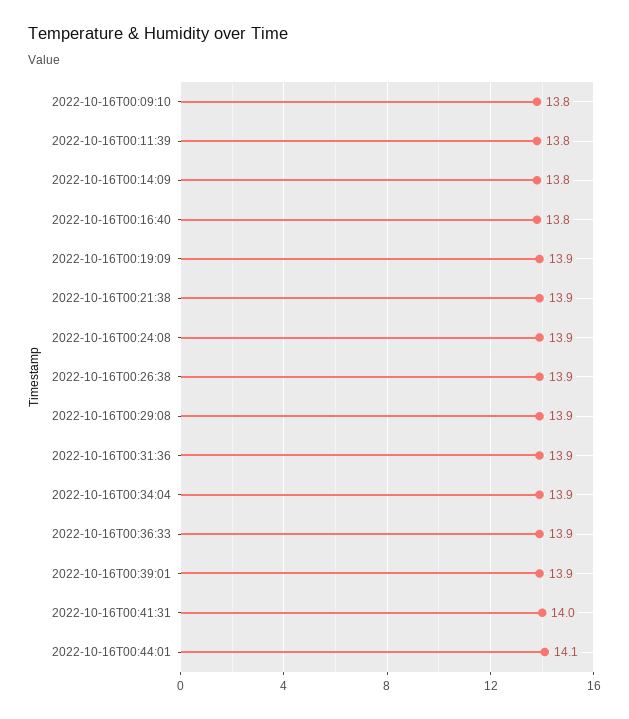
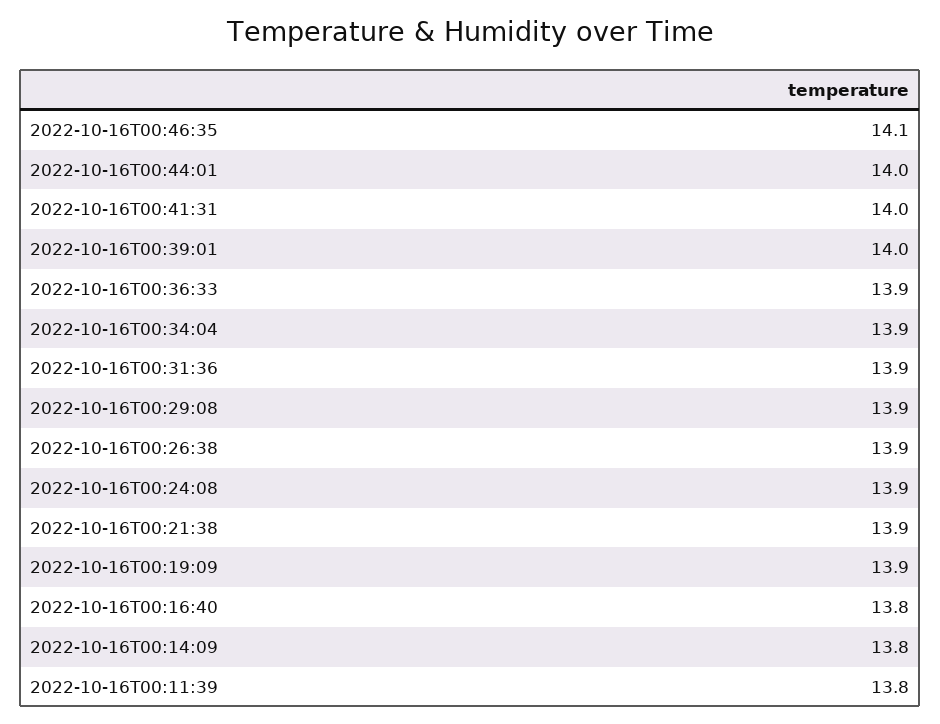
2022-10-16T00:09:10: 13.8 -> none
2022-10-16T00:39:01: 13.9 -> 14
2022-10-16T00:44:01: 14.1 -> 14
2022-10-16T00:46:35: none -> 14.1

